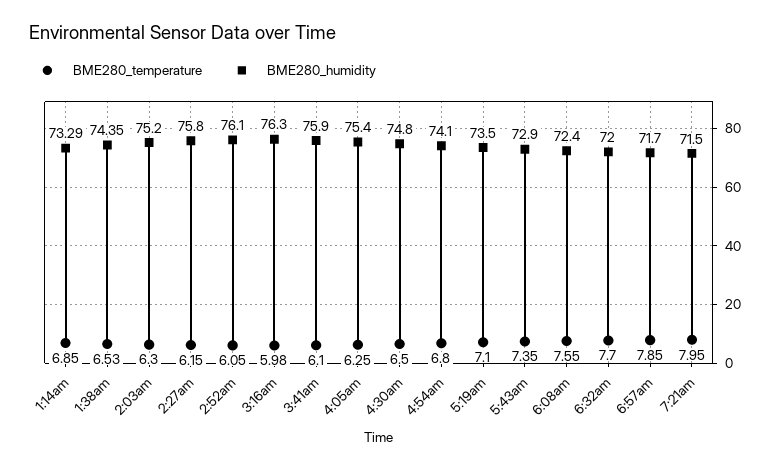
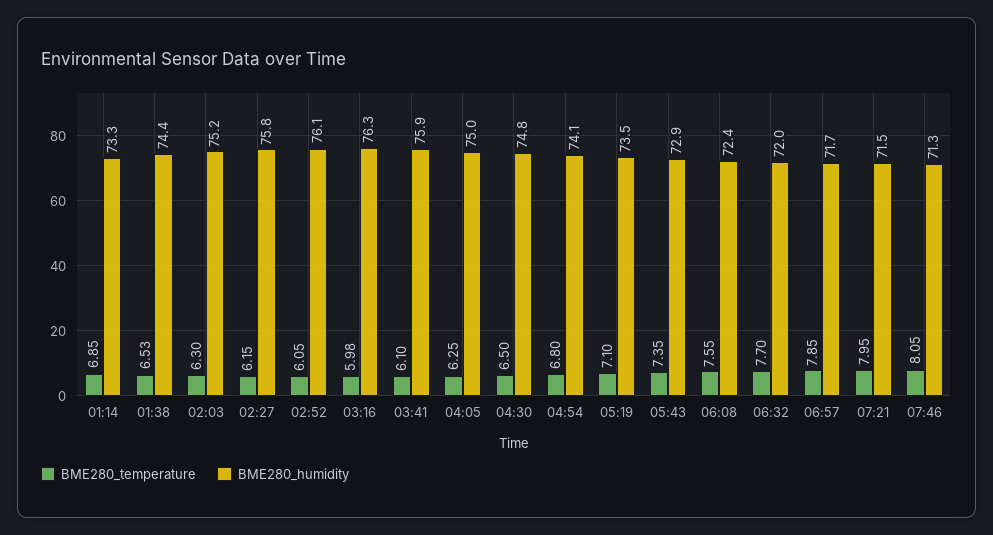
BME280_humidity, 4:05am: 75.4 -> 75
BME280_temperature, 07:46: none -> 8.05
BME280_humidity, 07:46: none -> 71.3

